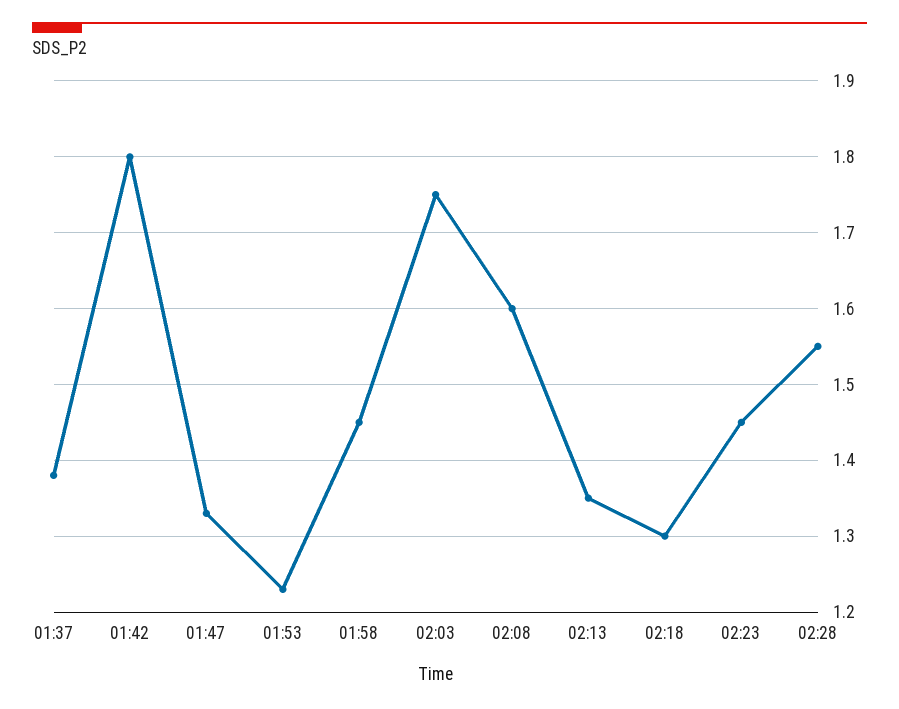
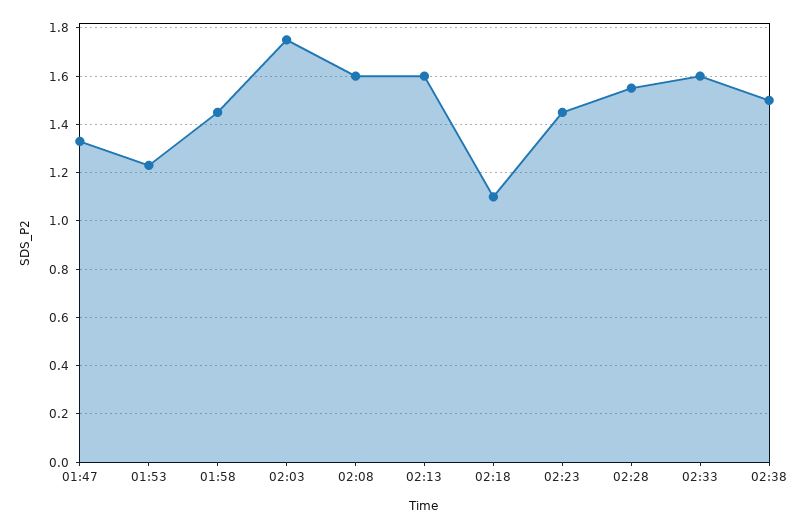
01:37: 1.38 -> none
01:42: 1.8 -> none
02:13: 1.35 -> 1.6
02:18: 1.3 -> 1.1
02:33: none -> 1.6
02:38: none -> 1.5

